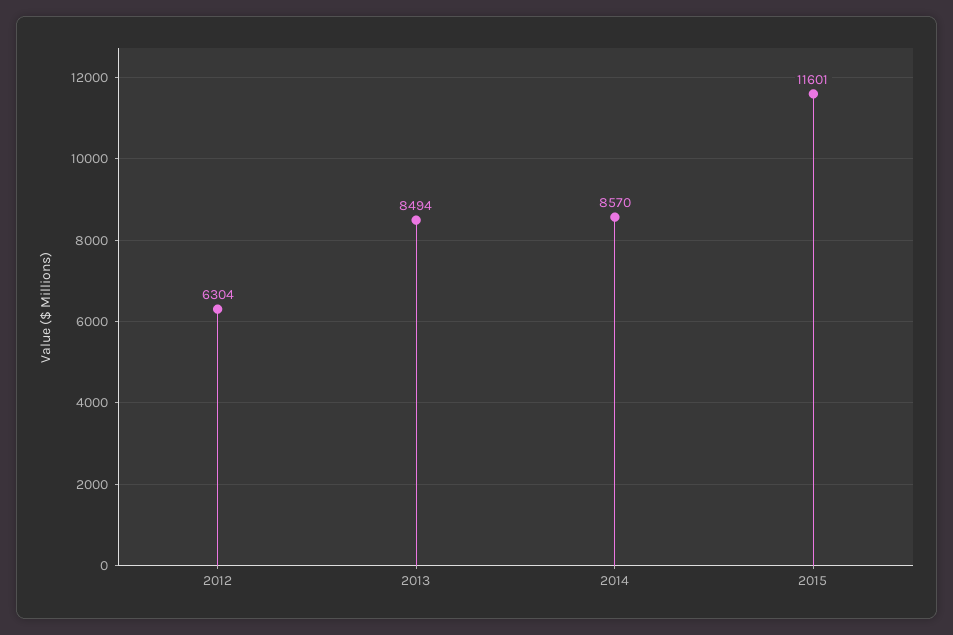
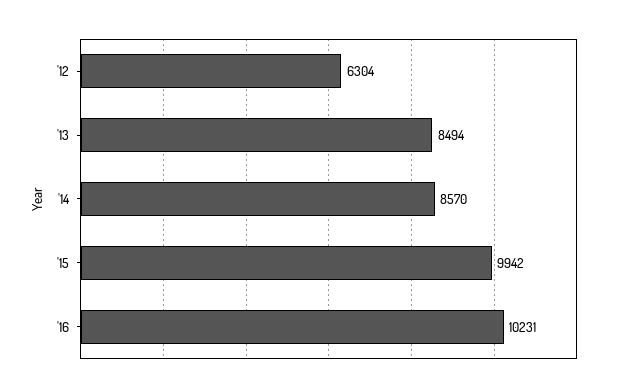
2015: 11601 -> 9942
'16: none -> 10231

